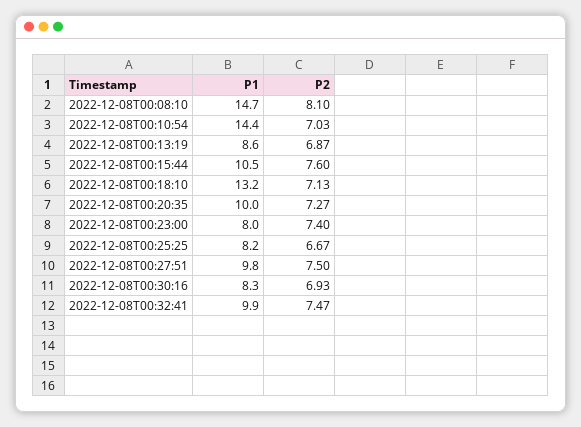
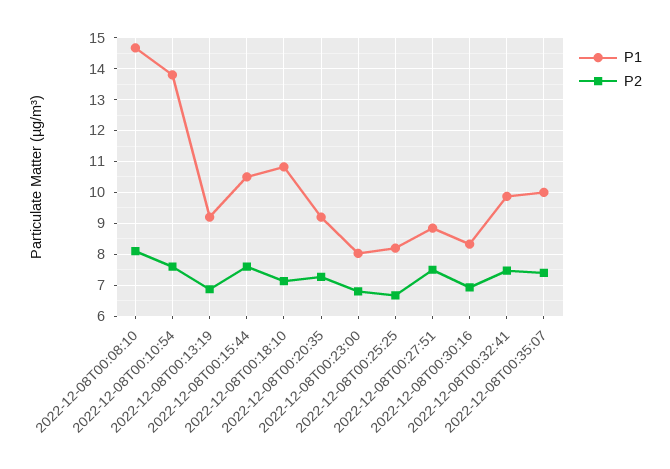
P1, 2022-12-08T00:10:54: 14.4 -> 13.8
P2, 2022-12-08T00:10:54: 7.03 -> 7.6
P1, 2022-12-08T00:13:19: 8.6 -> 9.2
P1, 2022-12-08T00:18:10: 13.2 -> 10.8
P1, 2022-12-08T00:20:35: 10 -> 9.2
P2, 2022-12-08T00:23:00: 7.4 -> 6.8
P1, 2022-12-08T00:27:51: 9.8 -> 8.8
P1, 2022-12-08T00:35:07: none -> 10
P2, 2022-12-08T00:35:07: none -> 7.4

